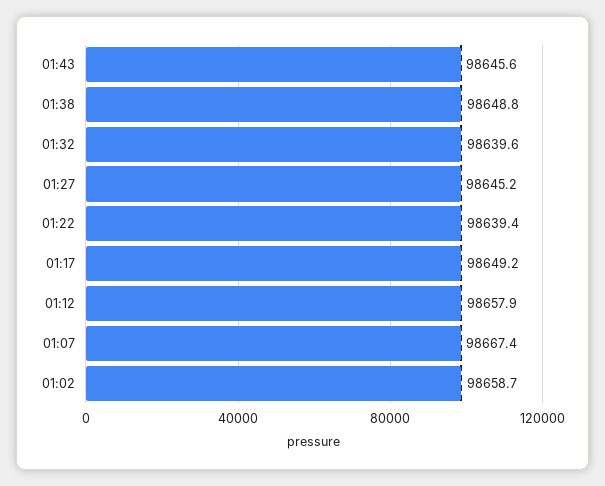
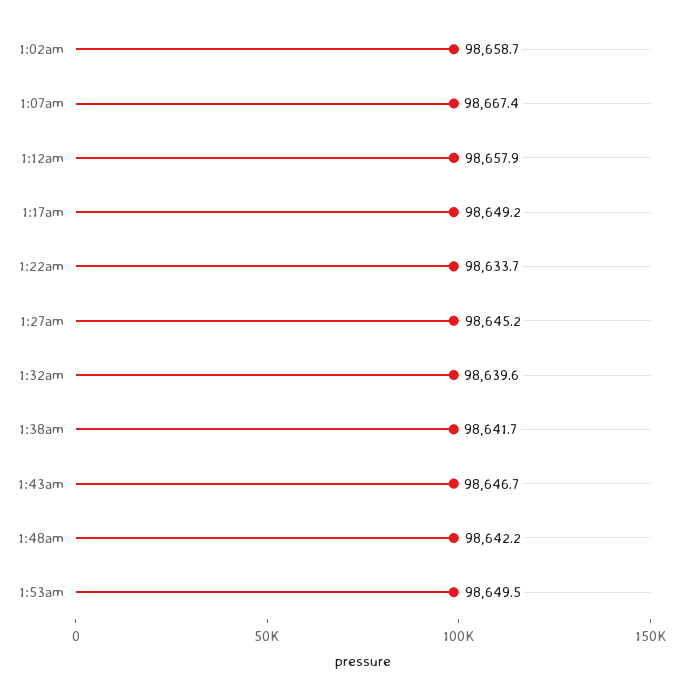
01:43: 98645.6 -> 98646.7
01:38: 98648.8 -> 98641.7
01:22: 98639.4 -> 98633.7
1:48am: none -> 98642.2
1:53am: none -> 98649.5

